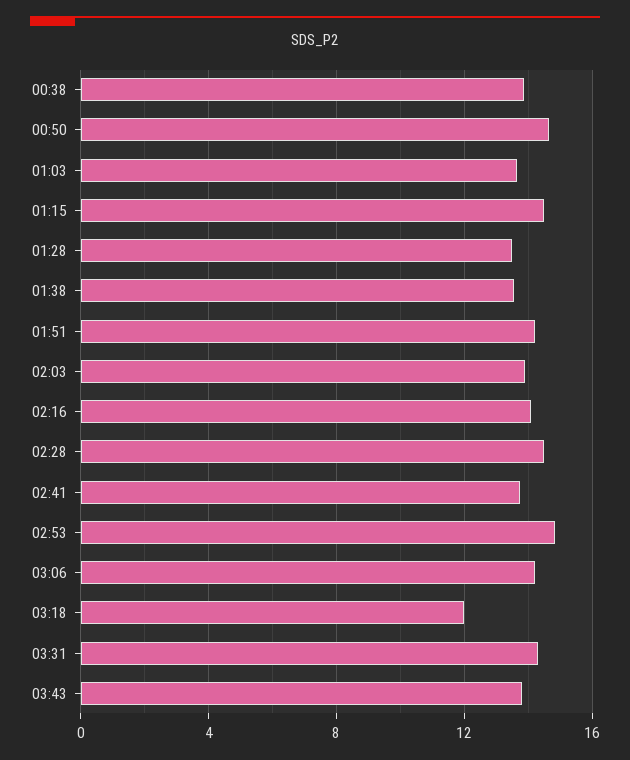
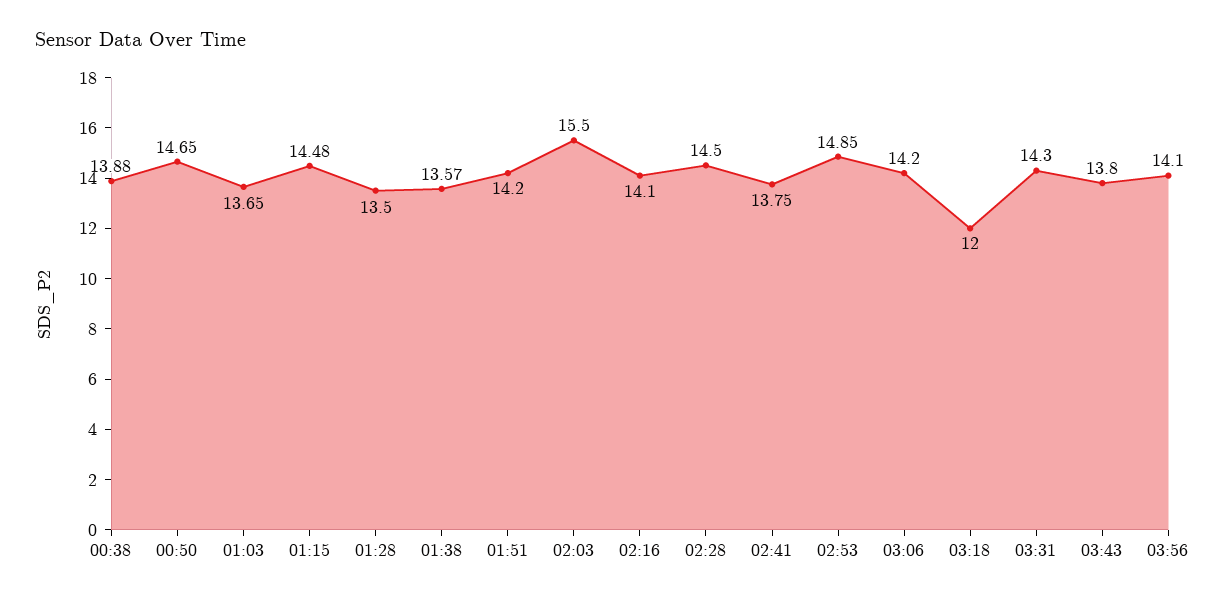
02:03: 14 -> 15.5
03:56: none -> 14.1

